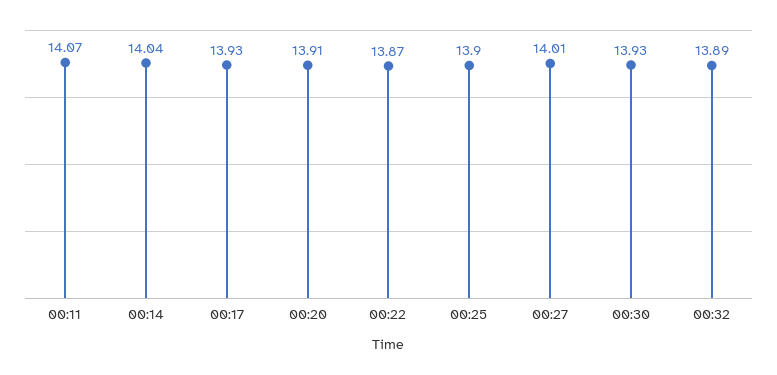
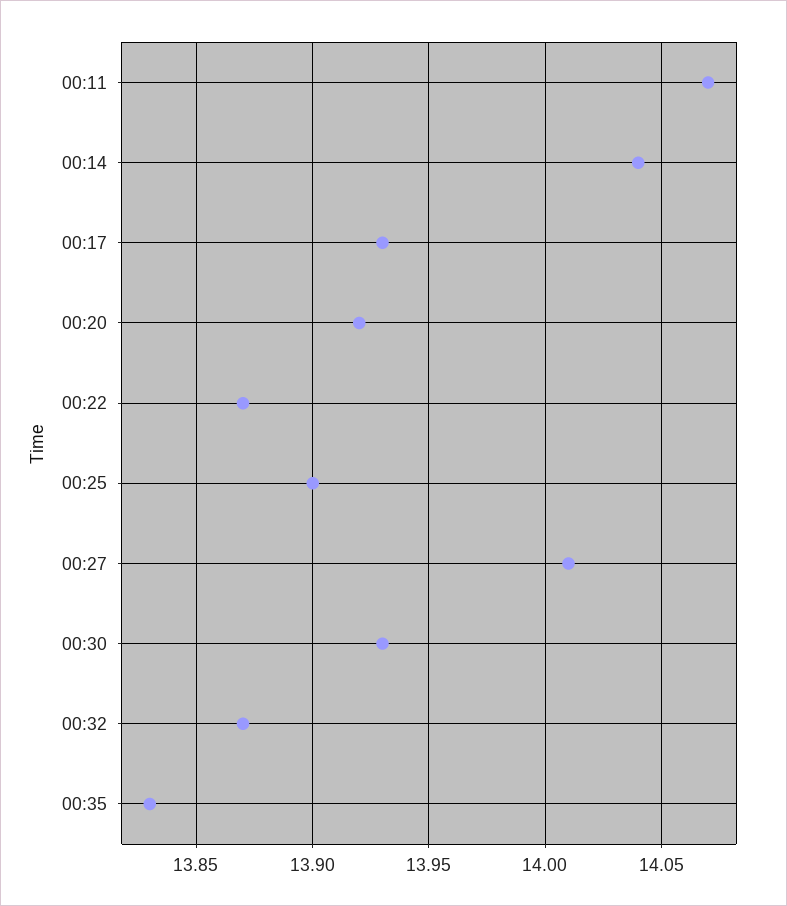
00:20: 13.91 -> 13.92
00:32: 13.89 -> 13.87
00:35: none -> 13.83

